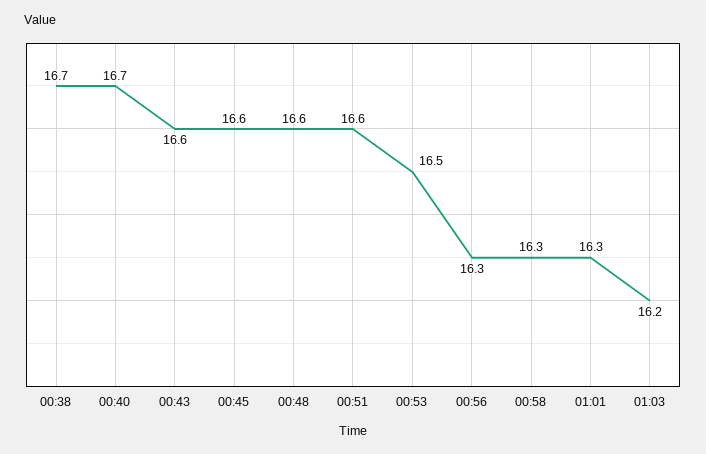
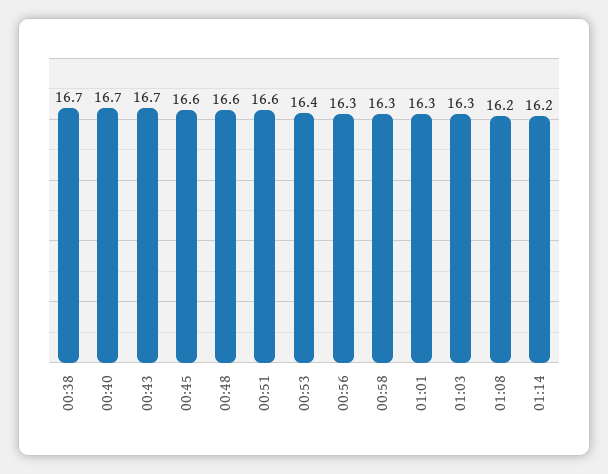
00:43: 16.6 -> 16.7
00:53: 16.5 -> 16.4
01:03: 16.2 -> 16.3
01:08: none -> 16.2
01:14: none -> 16.2

